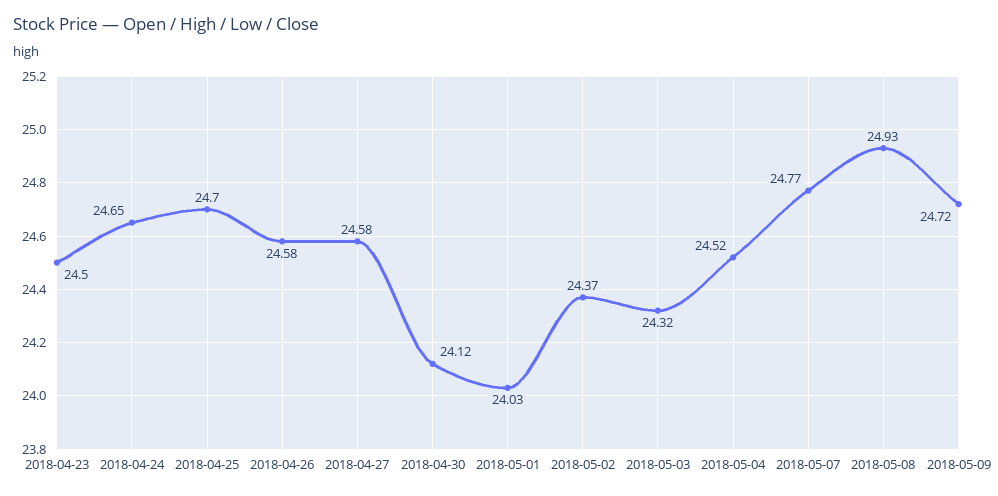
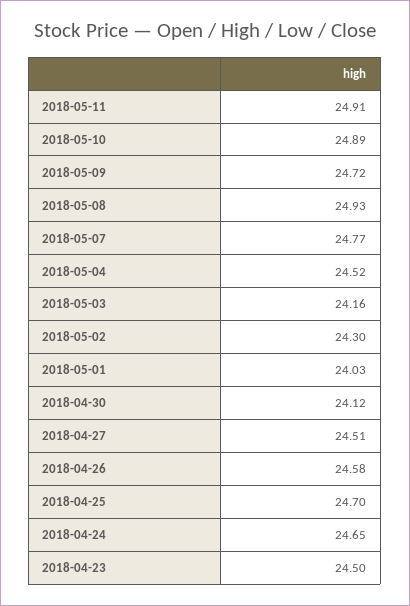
2018-04-27: 24.58 -> 24.51
2018-05-02: 24.37 -> 24.3
2018-05-03: 24.32 -> 24.16
2018-05-11: none -> 24.91
2018-05-10: none -> 24.89

